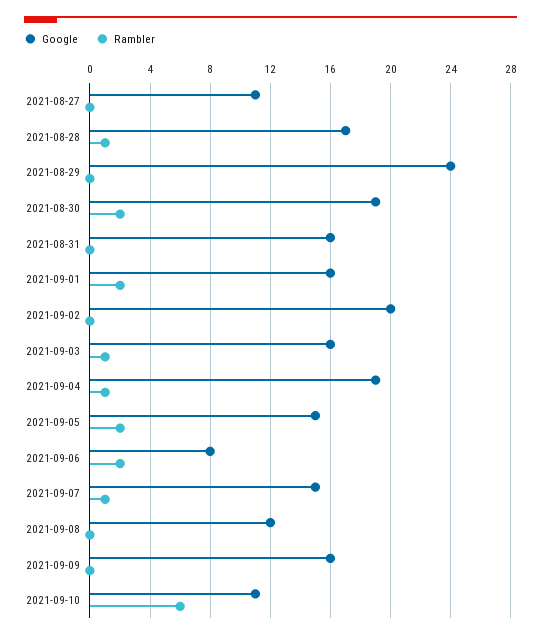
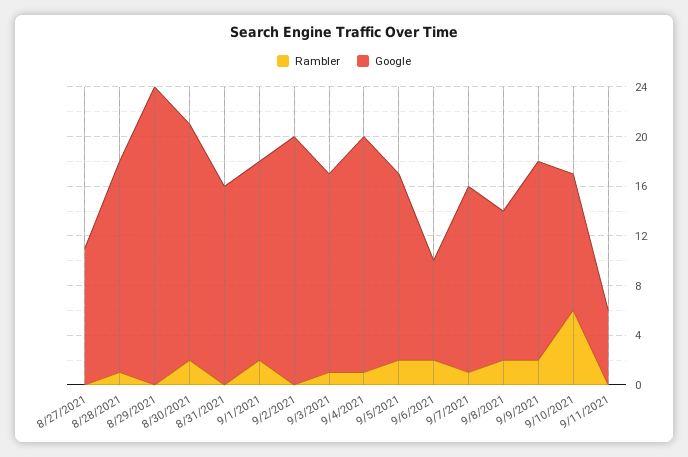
Rambler, 2021-09-08: 0 -> 2
Rambler, 2021-09-09: 0 -> 2
Rambler, 9/11/2021: none -> 0
Google, 9/11/2021: none -> 6

